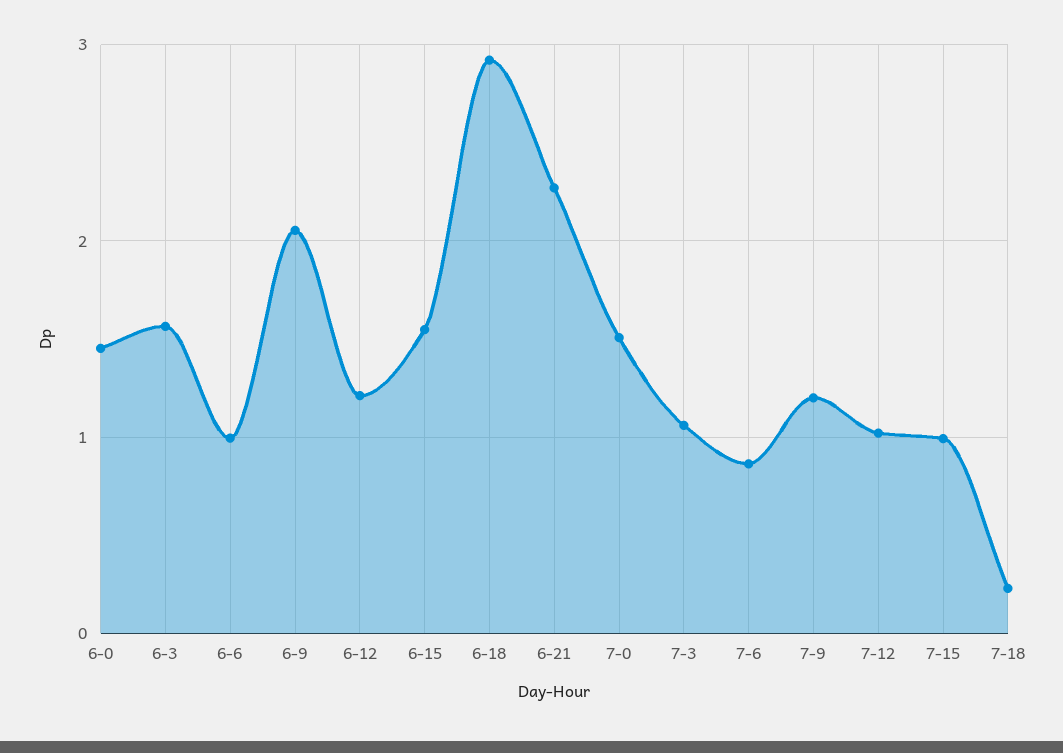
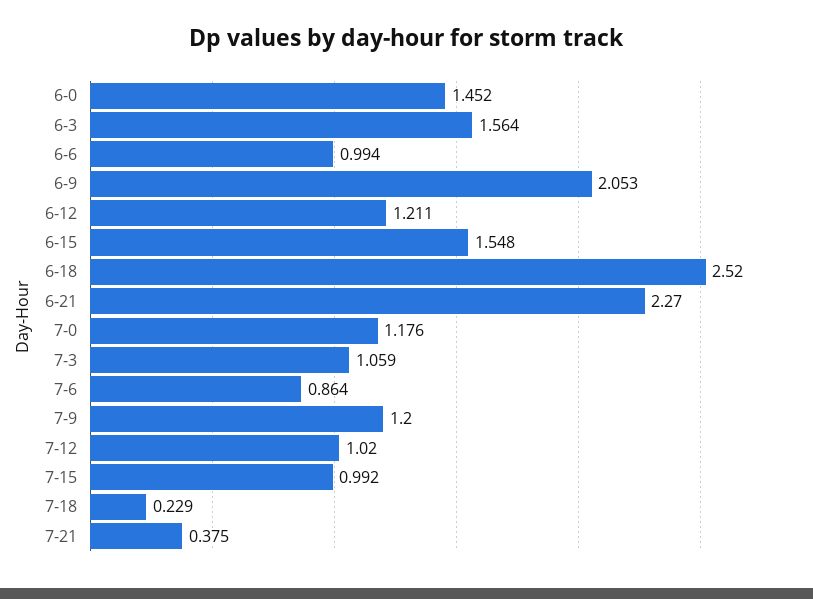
6-18: 2.9 -> 2.52
7-0: 1.5 -> 1.176
7-21: none -> 0.375

